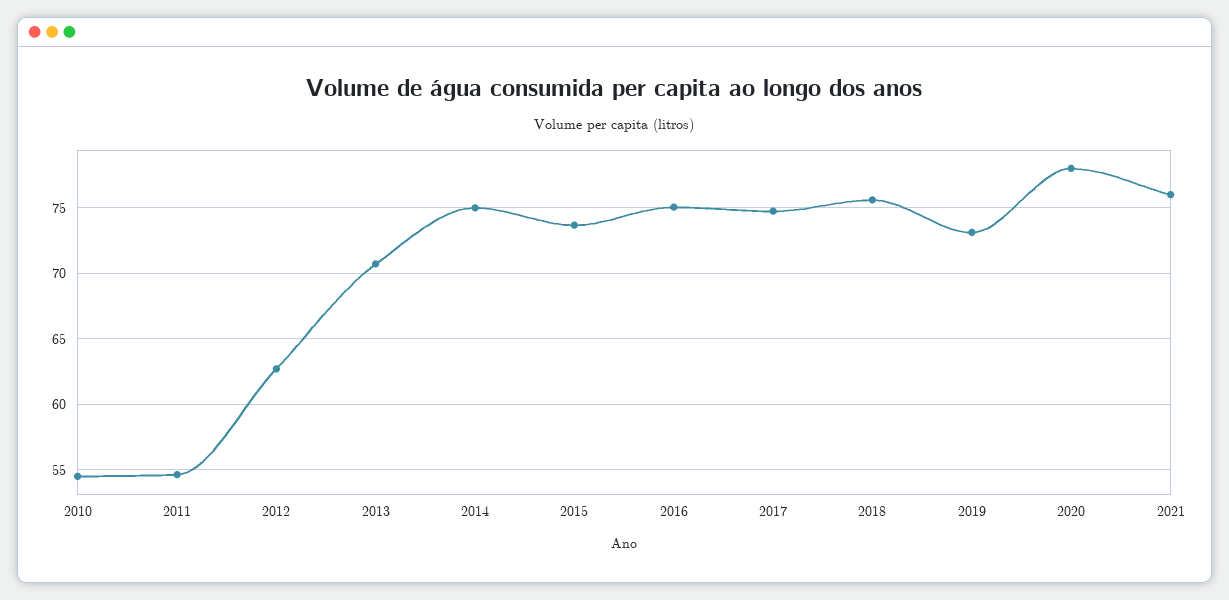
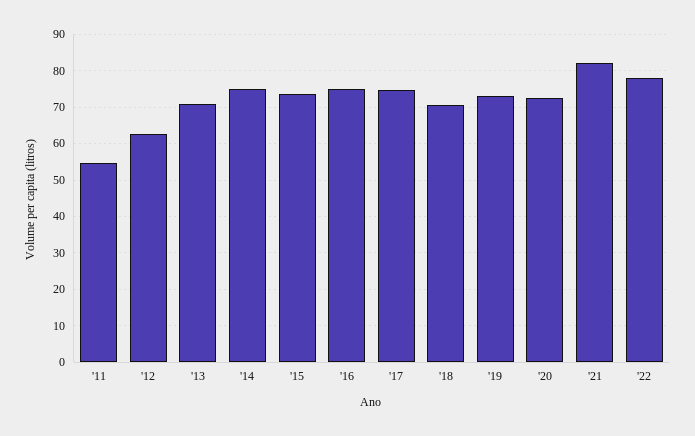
2010: 54.5 -> none
2018: 75.5 -> 70
2020: 78 -> 72
2021: 76 -> 82
'22: none -> 78

